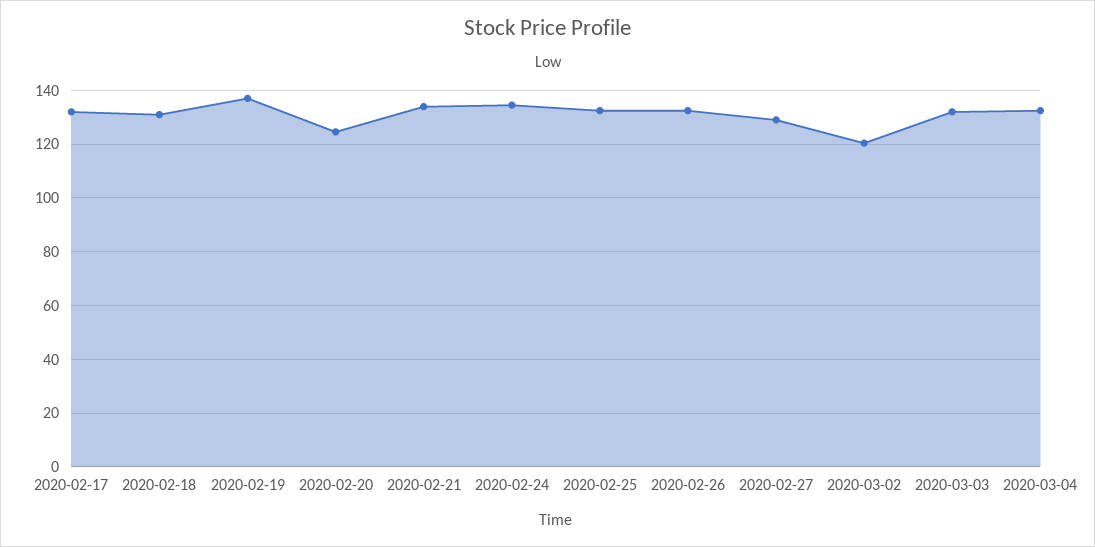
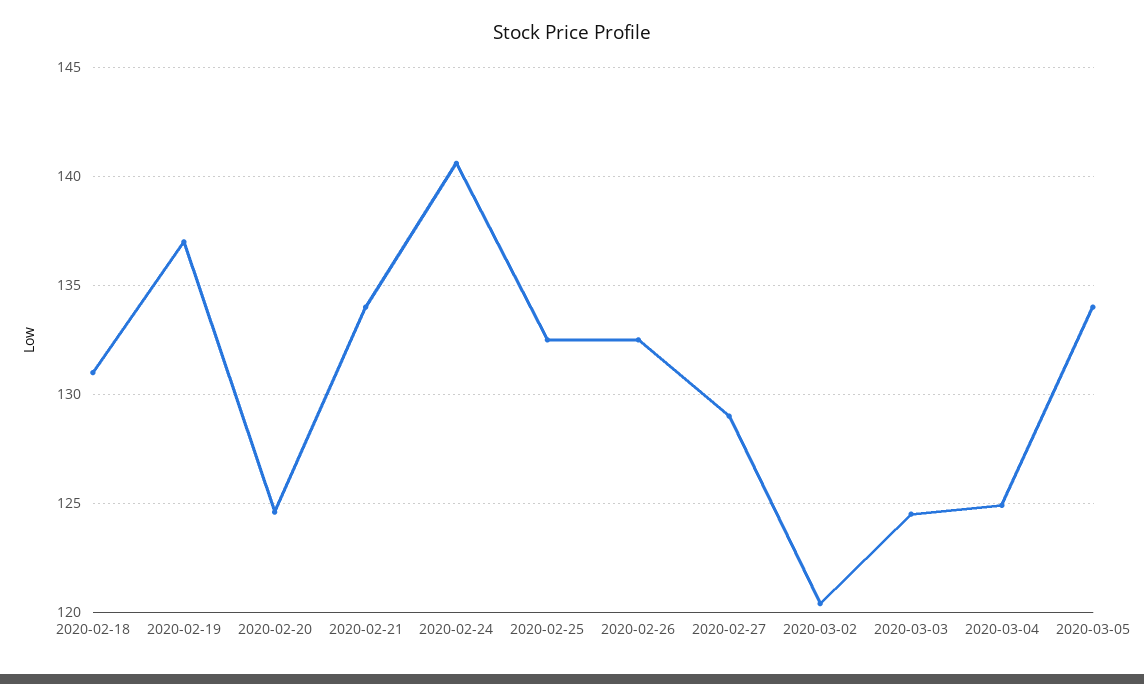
2020-02-17: 132.5 -> none
2020-02-24: 135 -> 140.5
2020-03-03: 132.5 -> 124.5
2020-03-04: 132.5 -> 125
2020-03-05: none -> 134

